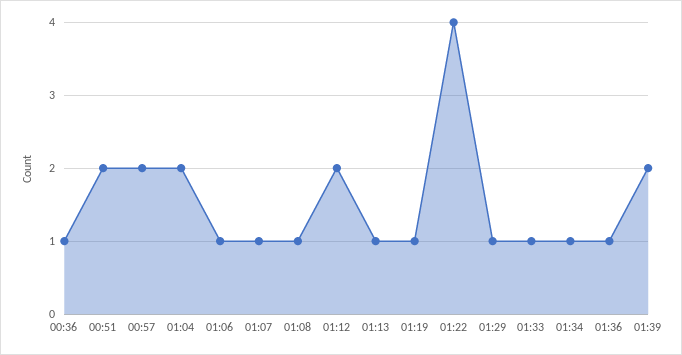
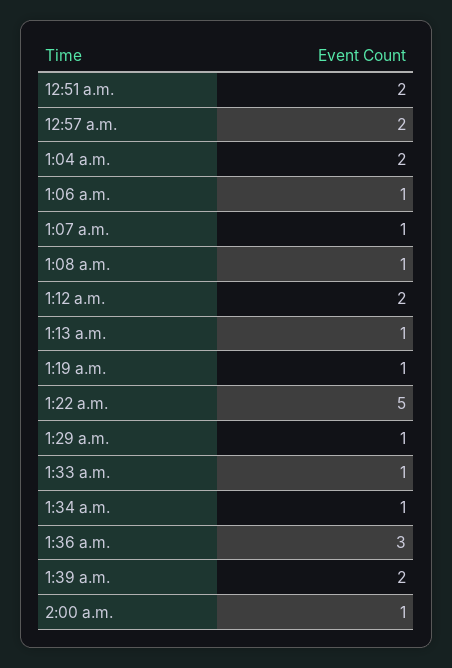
00:36: 1 -> none
01:22: 4 -> 5
01:36: 1 -> 3
2:00 a.m.: none -> 1

